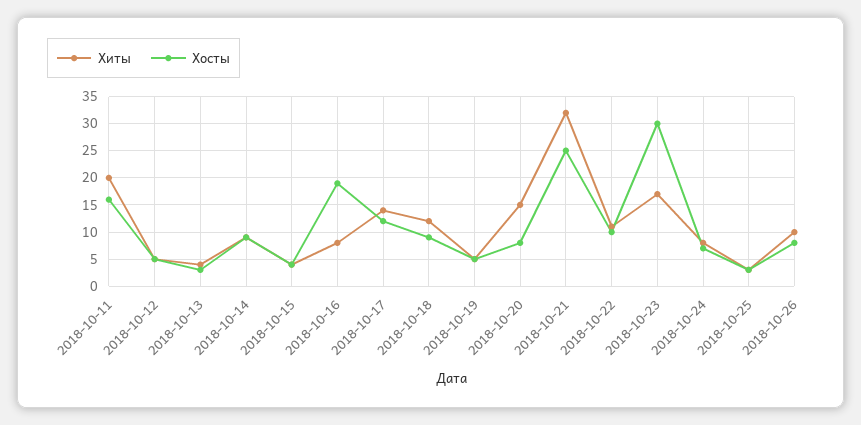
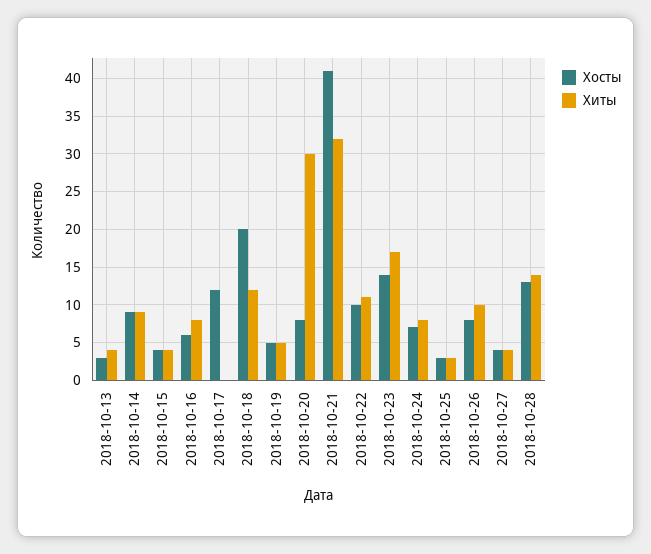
Хиты, 2018-10-11: 20 -> none
Хосты, 2018-10-11: 15 -> none
Хиты, 2018-10-12: 5 -> none
Хосты, 2018-10-12: 5 -> none
Хосты, 2018-10-16: 20 -> 6
Хиты, 2018-10-17: 15 -> 0
Хосты, 2018-10-18: 10 -> 20
Хиты, 2018-10-20: 15 -> 30
Хосты, 2018-10-21: 25 -> 41
Хосты, 2018-10-23: 30 -> 14
Хосты, 2018-10-27: none -> 4
Хиты, 2018-10-27: none -> 4
Хосты, 2018-10-28: none -> 13
Хиты, 2018-10-28: none -> 14

